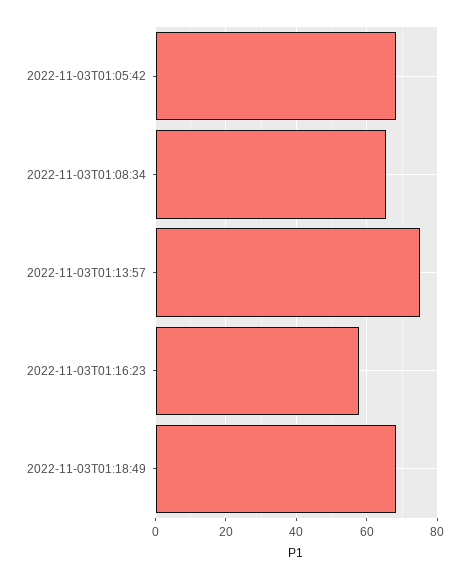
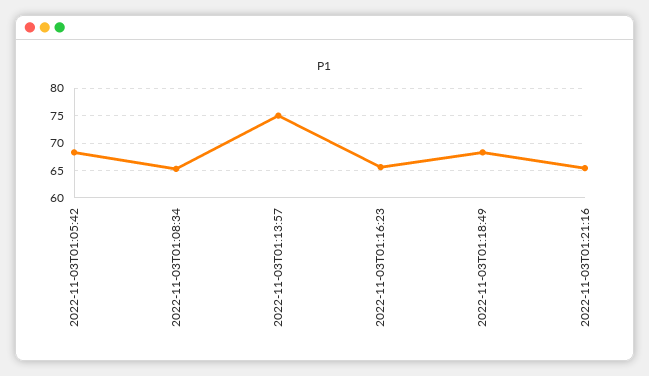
2022-11-03T01:16:23: 58 -> 65
2022-11-03T01:21:16: none -> 65

